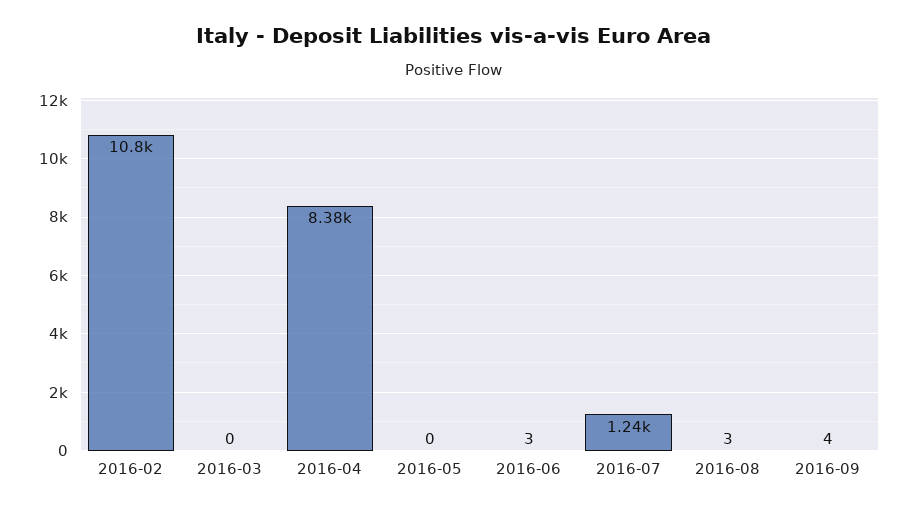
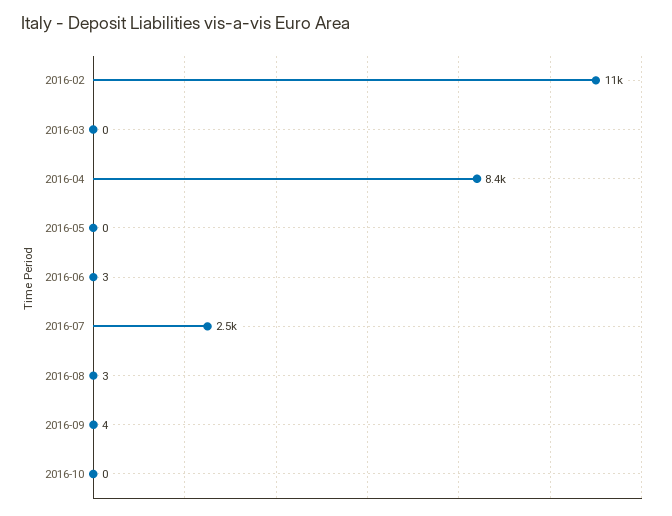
2016-07: 1240 -> 2500
2016-10: none -> 0

